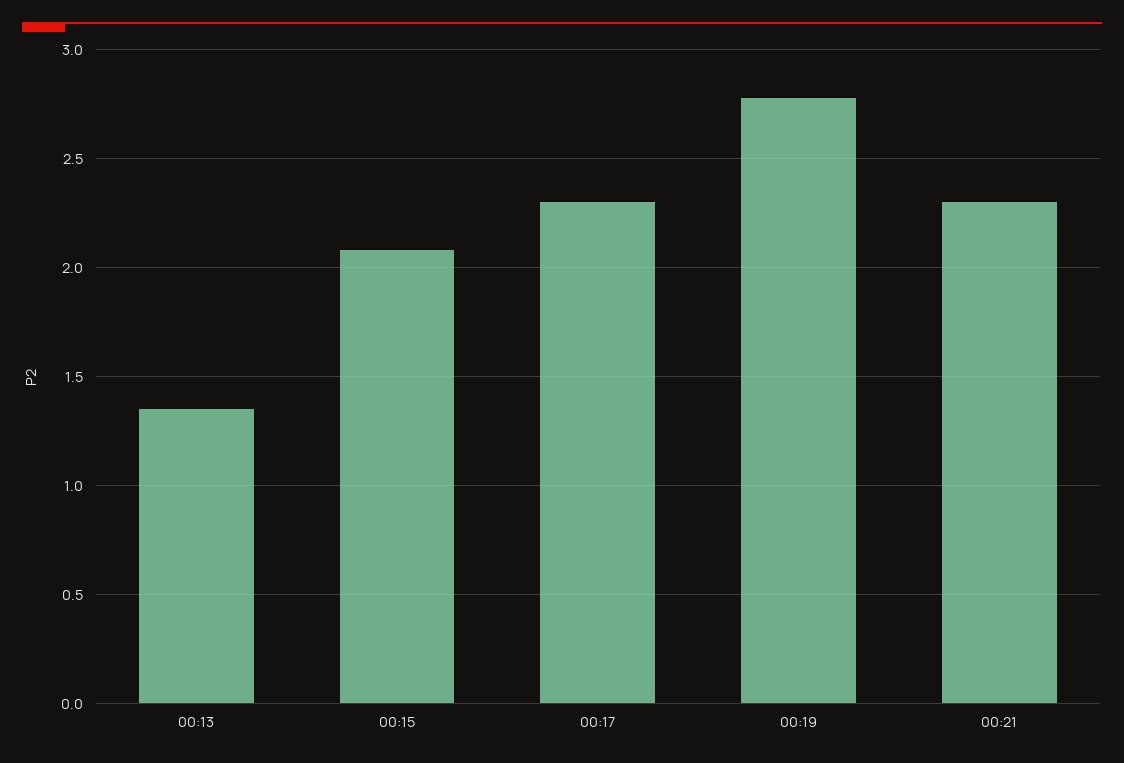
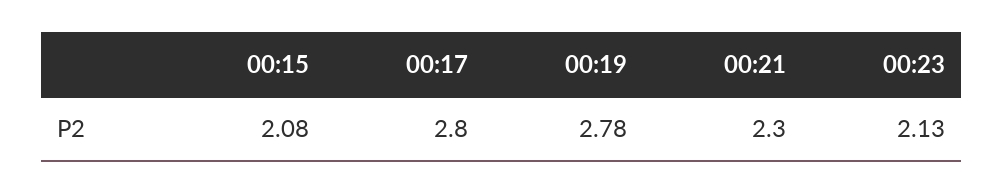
00:13: 1.35 -> none
00:17: 2.3 -> 2.8
00:23: none -> 2.13

